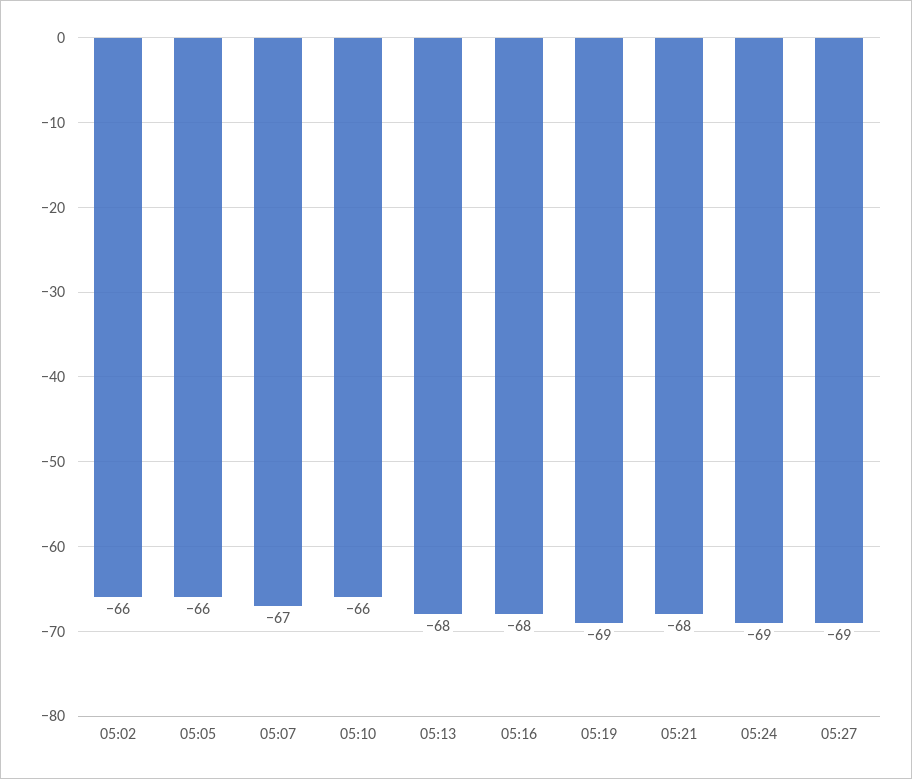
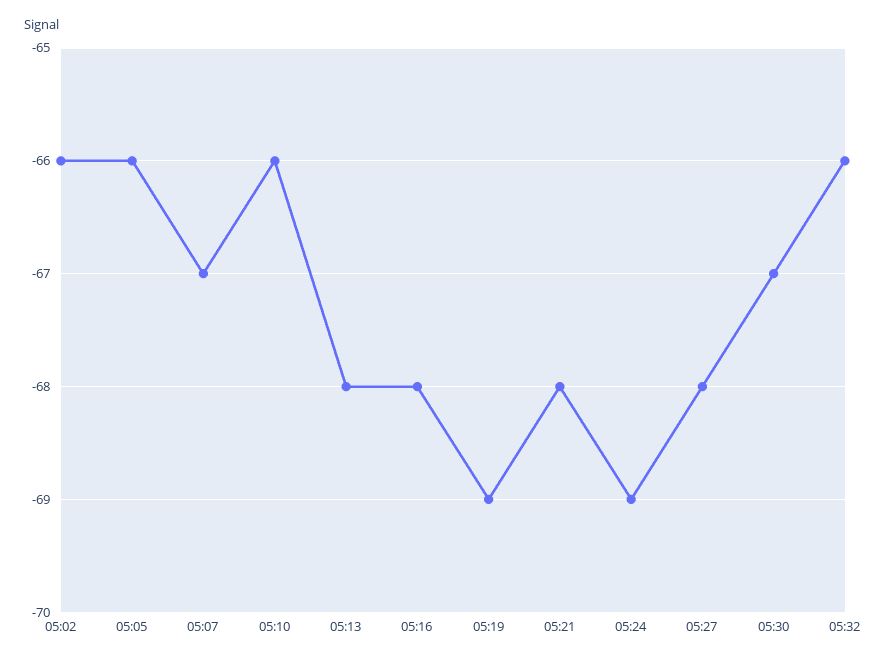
05:27: -69 -> -68
05:30: none -> -67
05:32: none -> -66

